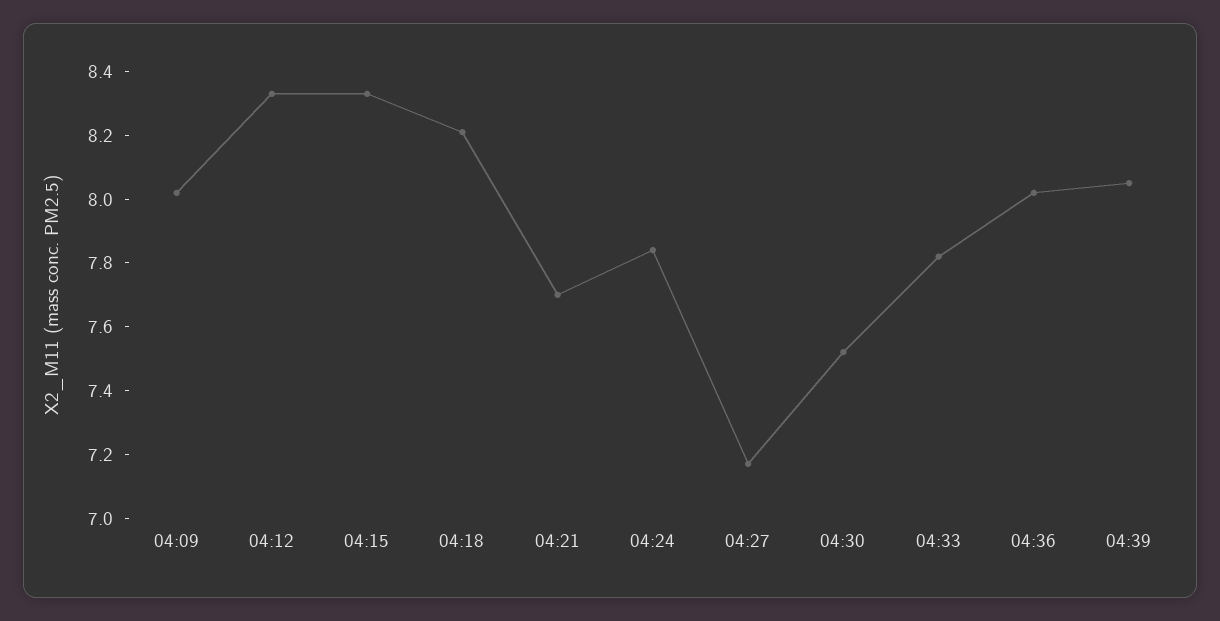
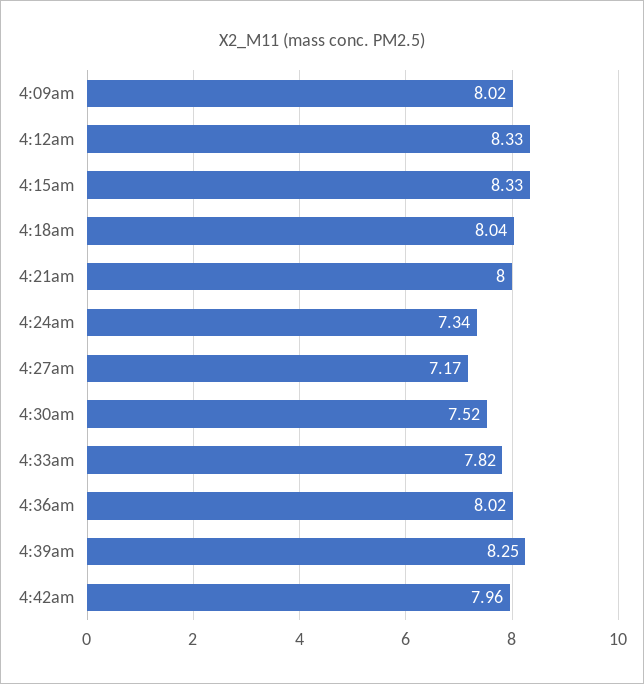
04:18: 8.2 -> 8.04
04:21: 7.7 -> 8
04:24: 7.85 -> 7.34
04:39: 8.05 -> 8.25
4:42am: none -> 7.96

